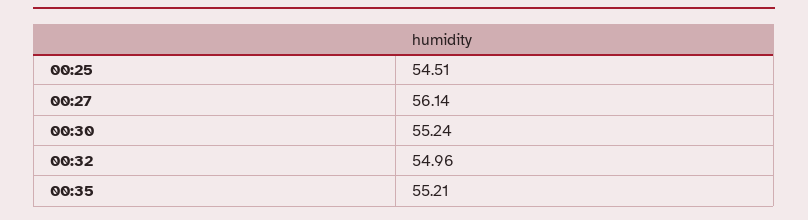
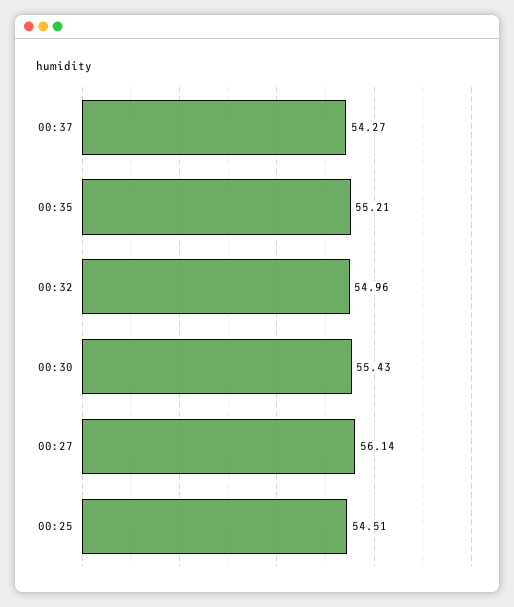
00:30: 55.24 -> 55.43
00:37: none -> 54.27

